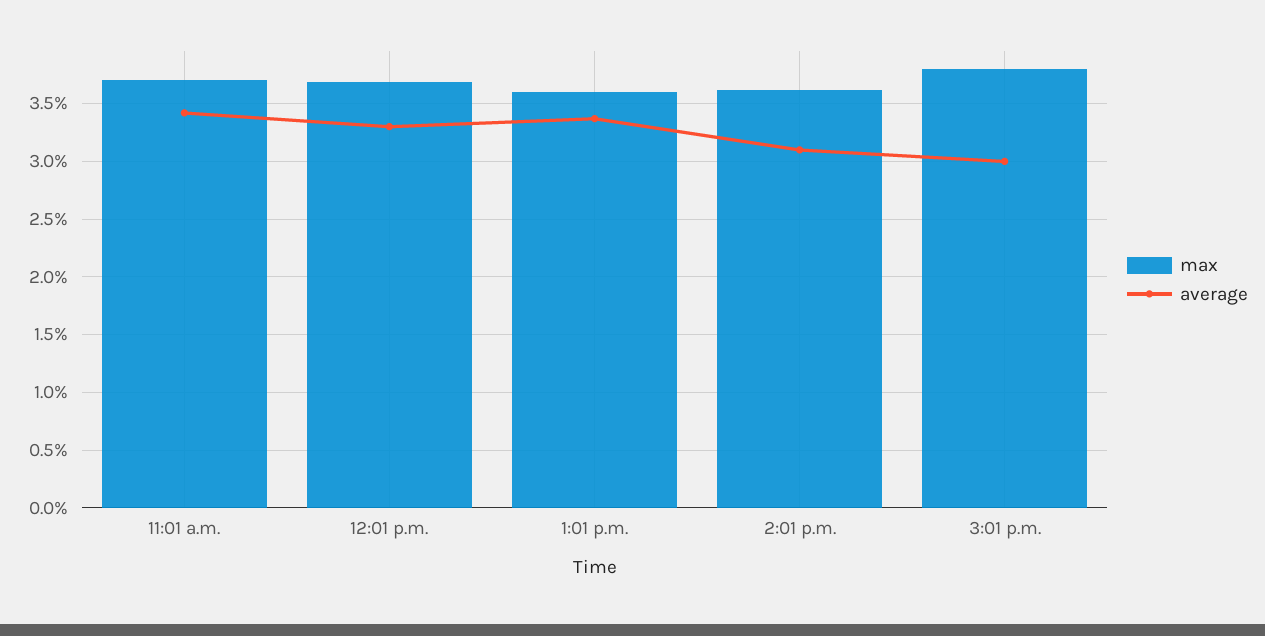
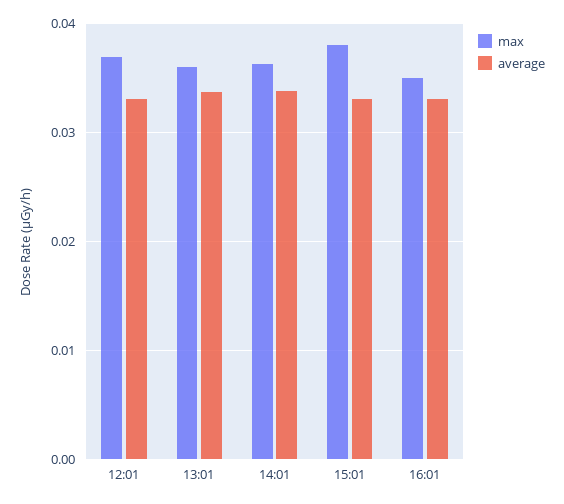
max, 11:01 a.m.: 0.037 -> none
average, 11:01 a.m.: 0.034 -> none
average, 2:01 p.m.: 0.031 -> 0.034
average, 3:01 p.m.: 0.03 -> 0.033
max, 16:01: none -> 0.035
average, 16:01: none -> 0.033

